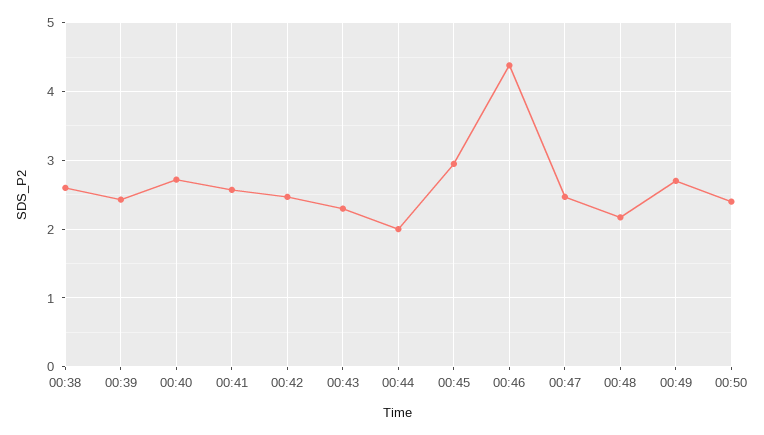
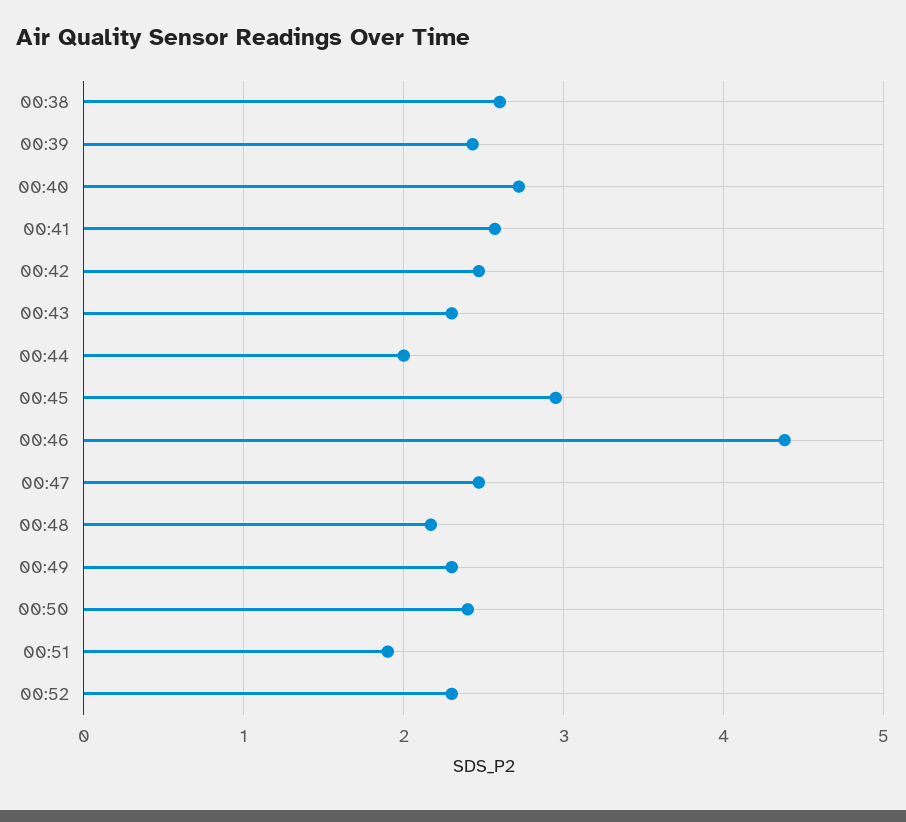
00:49: 2.7 -> 2.3
00:51: none -> 1.9
00:52: none -> 2.3

